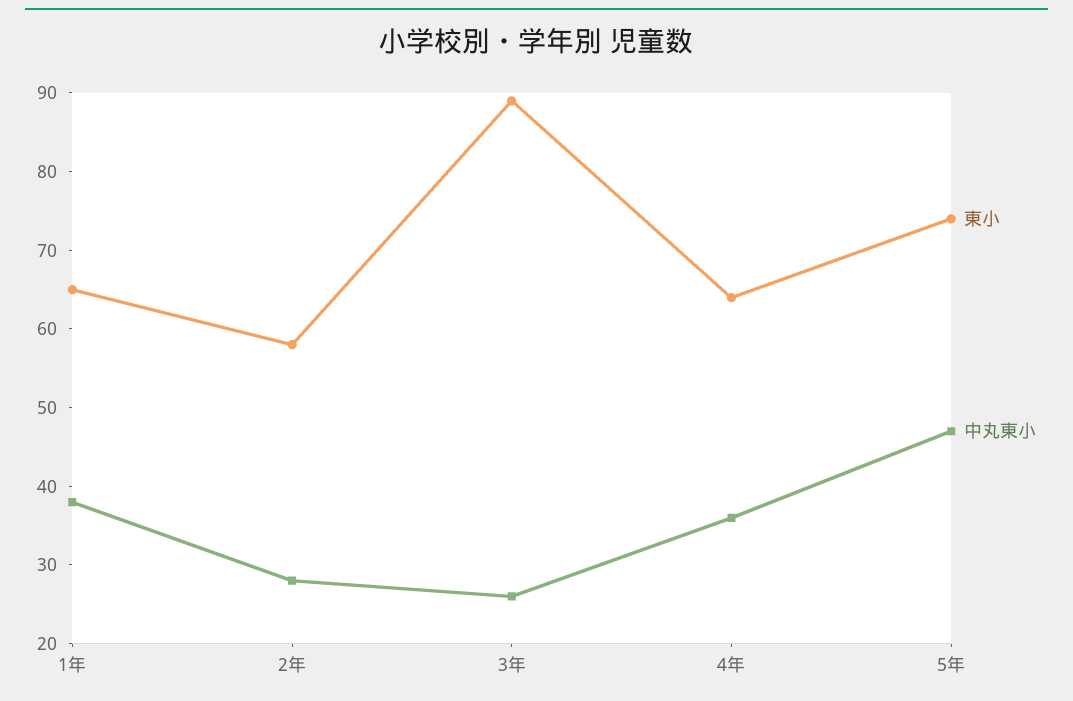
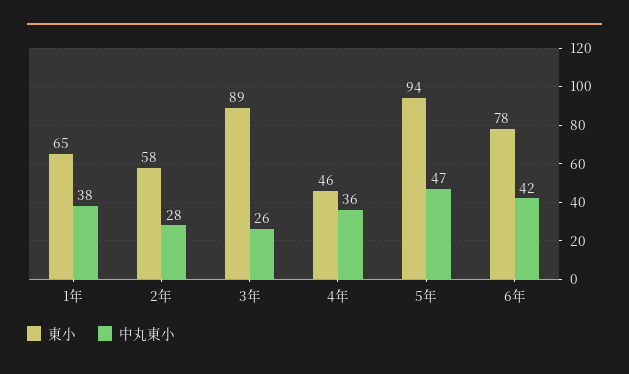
東小, 4年: 65 -> 46
東小, 5年: 75 -> 94
東小, 6年: none -> 78
中丸東小, 6年: none -> 42

